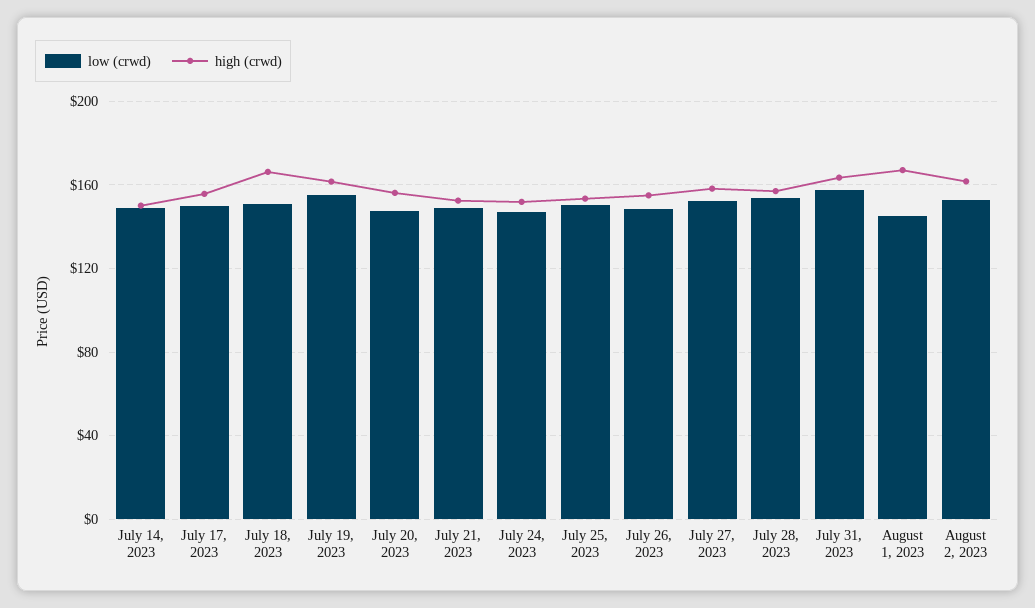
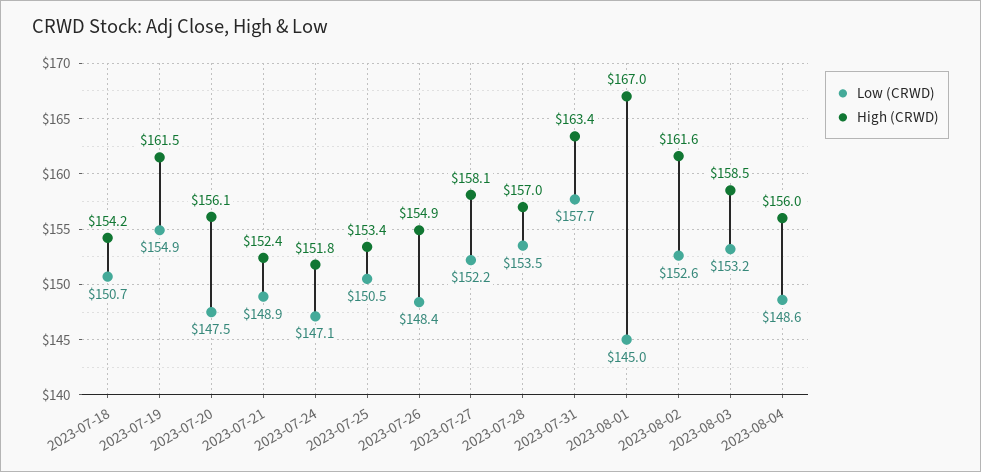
low (crwd), July 14, 2023: 150 -> none
high (crwd), July 14, 2023: 150 -> none
low (crwd), July 17, 2023: 150 -> none
high (crwd), July 17, 2023: 155 -> none
high (crwd), July 18, 2023: 165 -> 154.2
low (crwd), 2023-08-03: none -> 153.2
high (crwd), 2023-08-03: none -> 158.5
low (crwd), 2023-08-04: none -> 148.6
high (crwd), 2023-08-04: none -> 156

